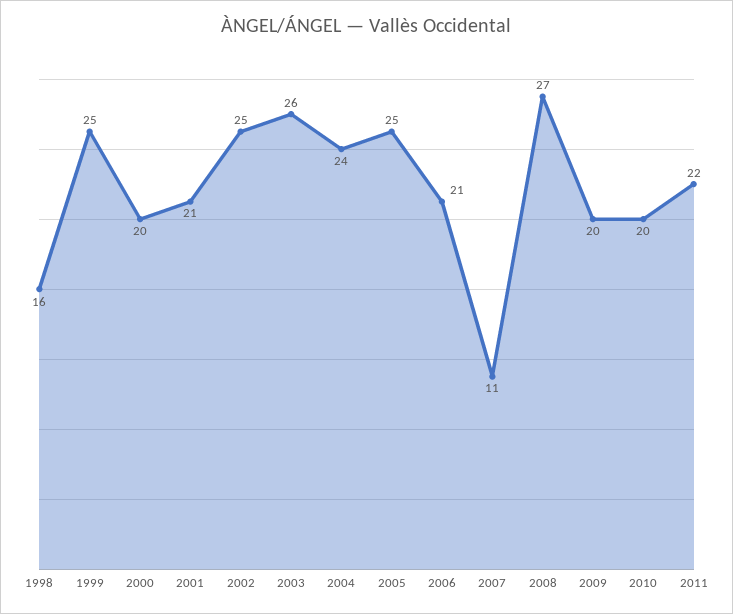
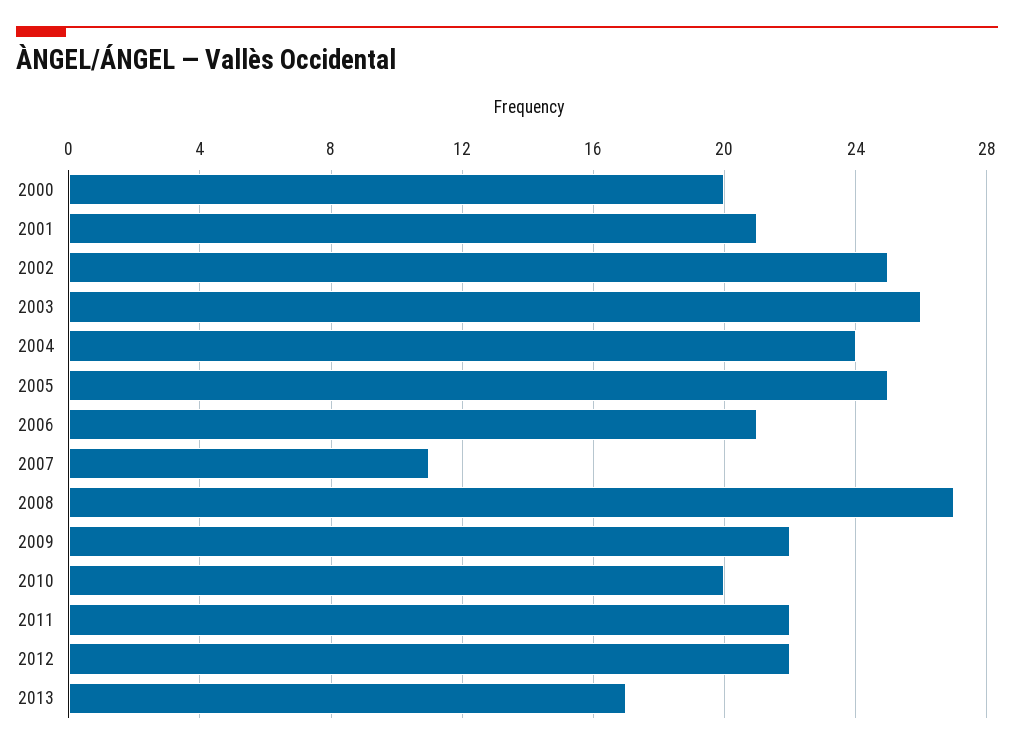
1998: 16 -> none
1999: 25 -> none
2009: 20 -> 22
2012: none -> 22
2013: none -> 17

